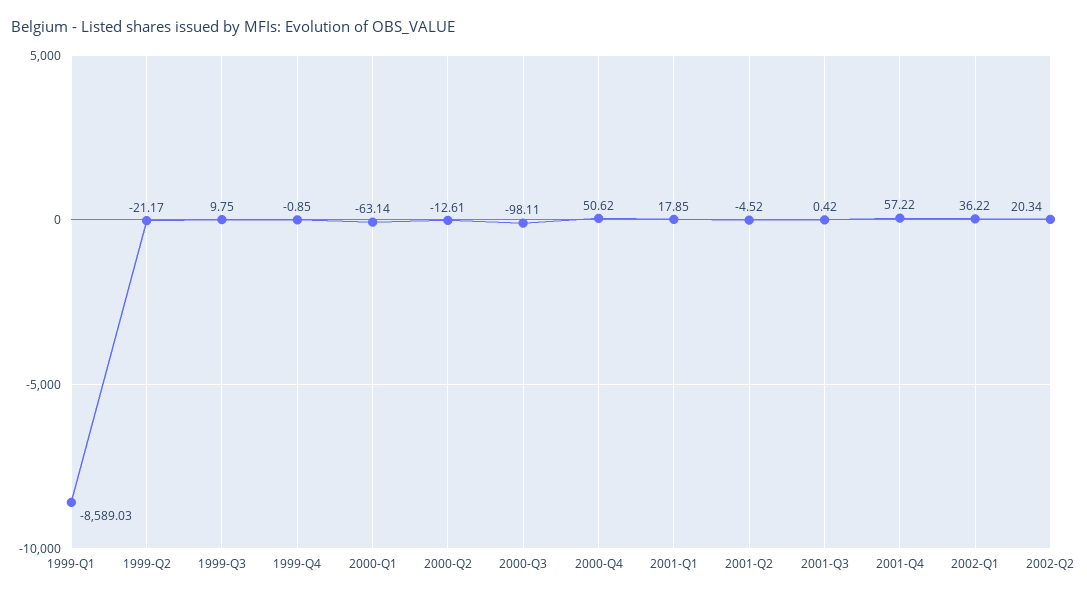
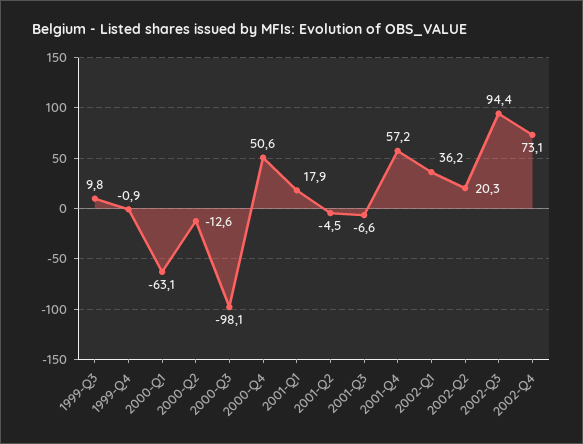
1999-Q1: -8589.03 -> none
1999-Q2: -21.17 -> none
2001-Q3: 0.42 -> -6.6
2002-Q3: none -> 94.4
2002-Q4: none -> 73.1

